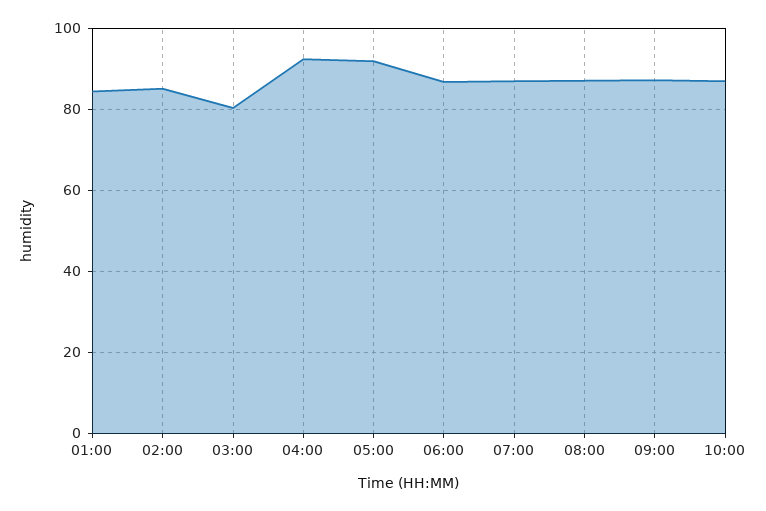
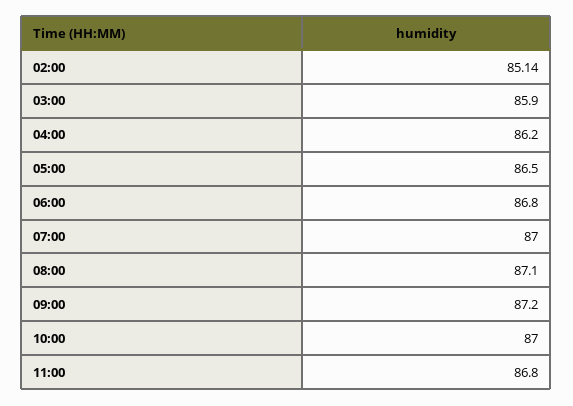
01:00: 84 -> none
03:00: 80 -> 85.9
04:00: 92 -> 86.2
05:00: 92 -> 86.5
11:00: none -> 86.8

